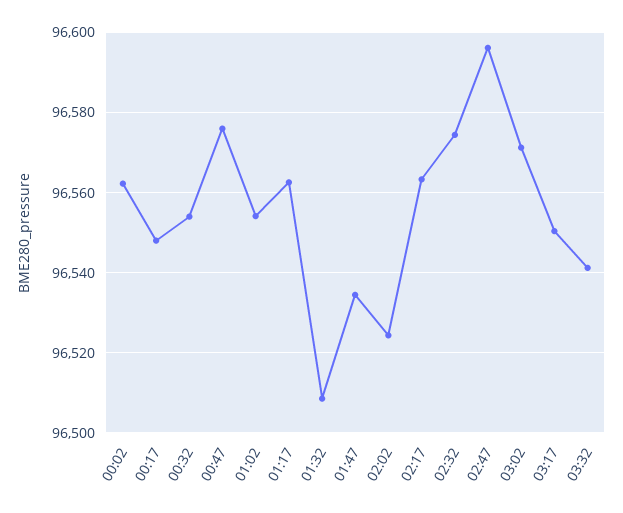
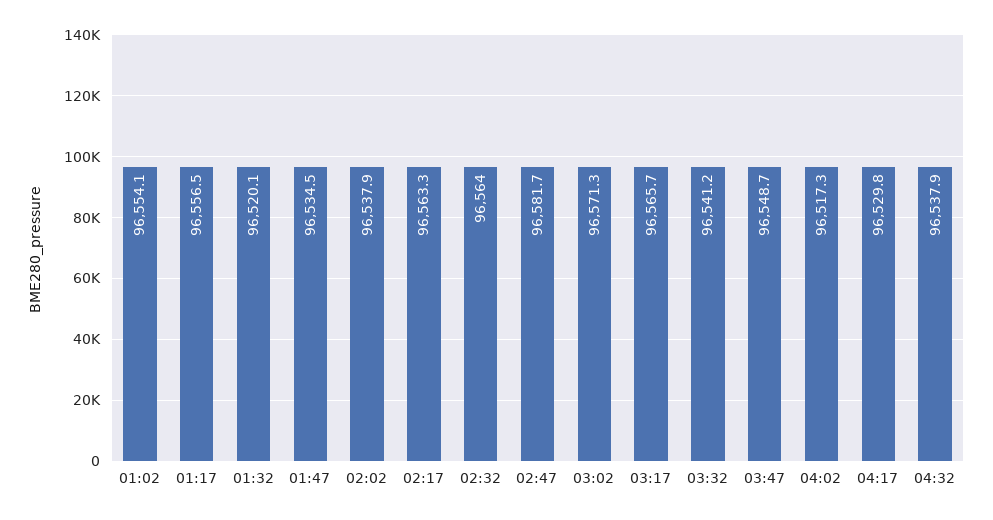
00:02: 96562 -> none
00:17: 96548 -> none
00:32: 96554 -> none
00:47: 96576 -> none
01:17: 96562 -> 96556.5
01:32: 96508 -> 96520.1
02:02: 96524 -> 96537.9
02:32: 96574 -> 96564
02:47: 96596 -> 96581.7
03:17: 96550 -> 96565.7
03:47: none -> 96548.7
04:02: none -> 96517.3
04:17: none -> 96529.8
04:32: none -> 96537.9

